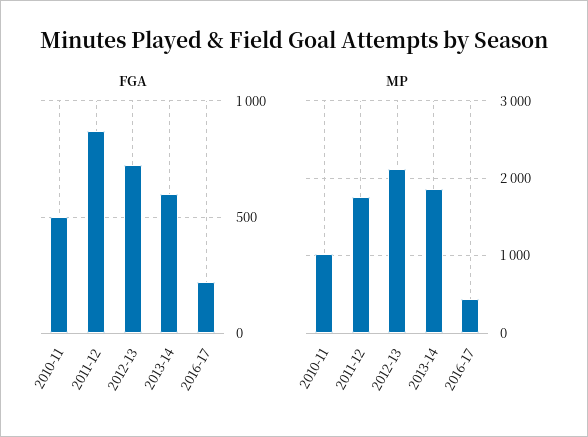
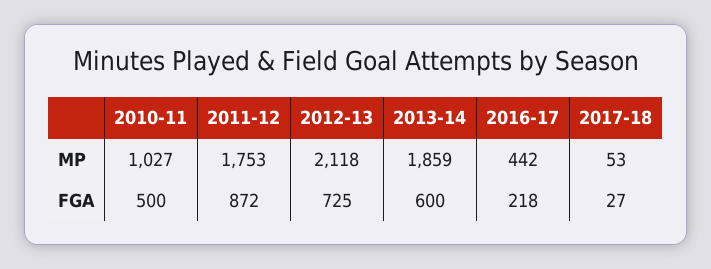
MP, 2017-18: none -> 53
FGA, 2017-18: none -> 27

